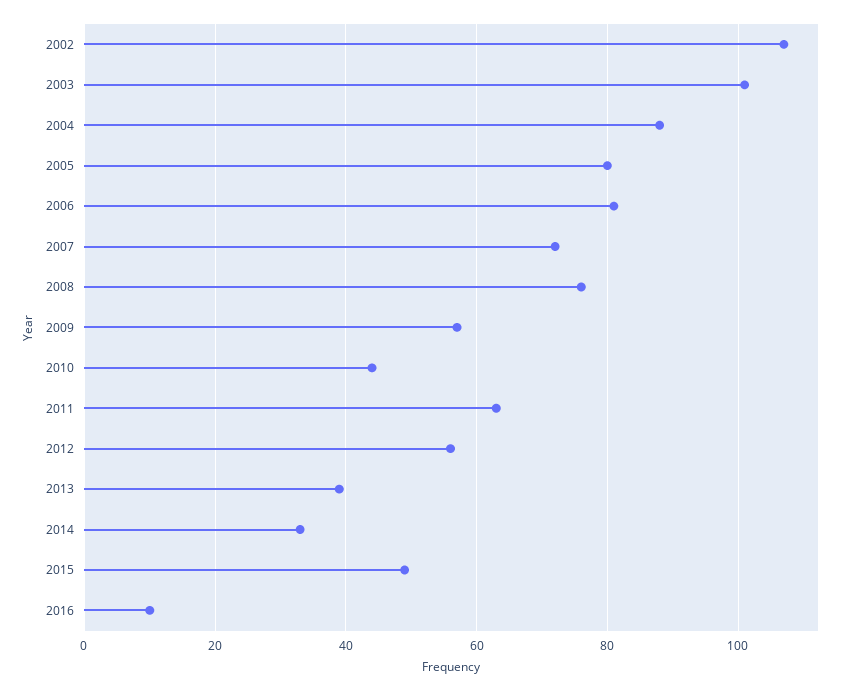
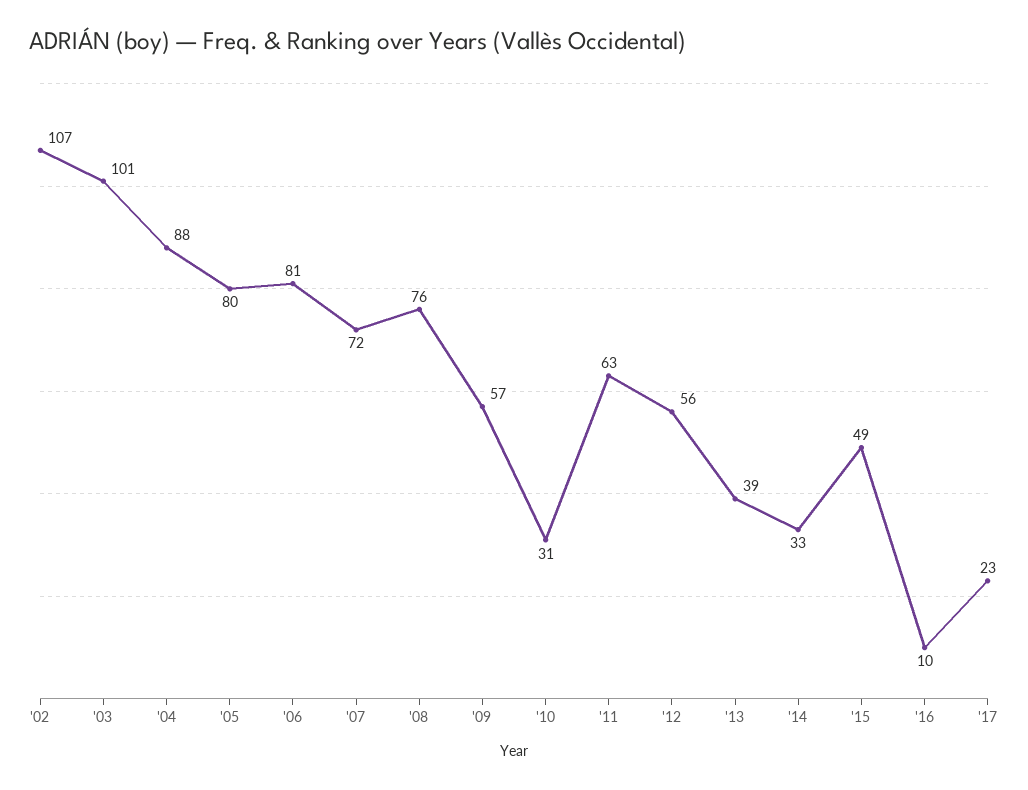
2010: 45 -> 31
'17: none -> 23

